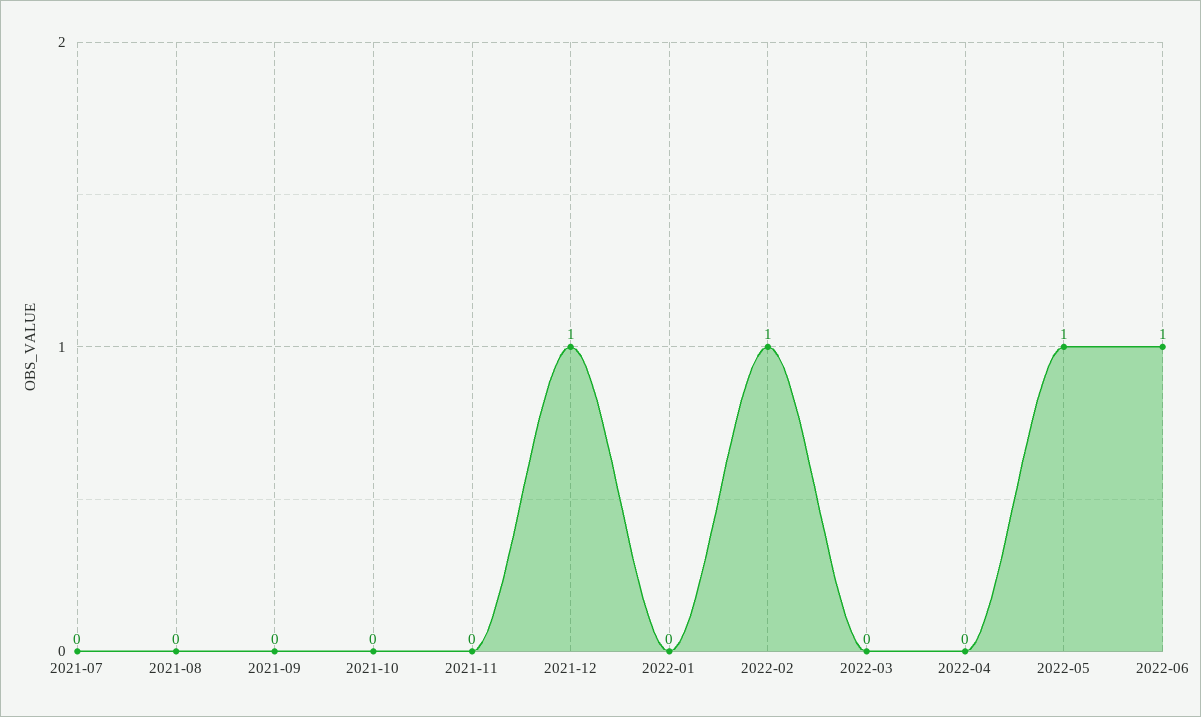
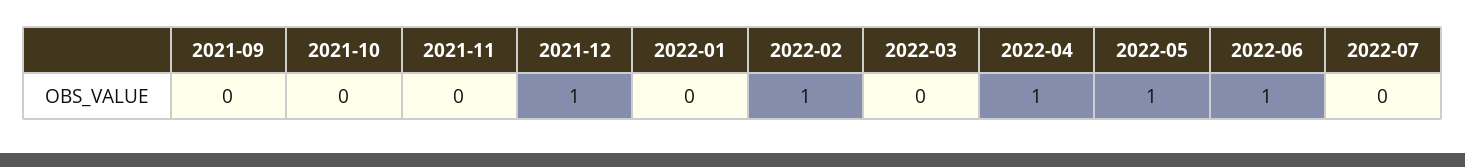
2021-07: 0 -> none
2021-08: 0 -> none
2022-04: 0 -> 1
2022-07: none -> 0

